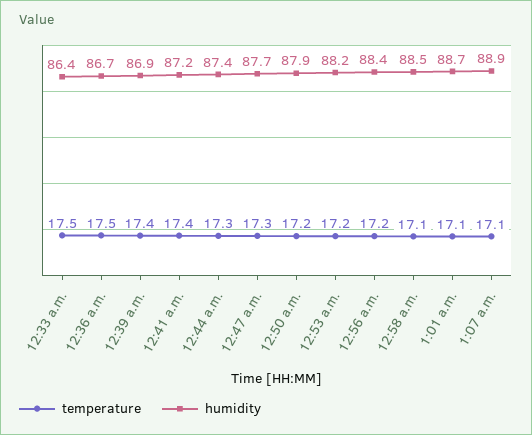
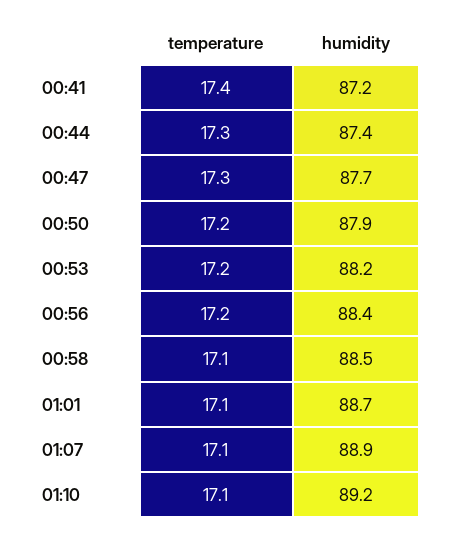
temperature, 12:33 a.m.: 17.5 -> none
humidity, 12:33 a.m.: 86.4 -> none
temperature, 12:36 a.m.: 17.5 -> none
humidity, 12:36 a.m.: 86.7 -> none
temperature, 12:39 a.m.: 17.4 -> none
humidity, 12:39 a.m.: 86.9 -> none
temperature, 01:10: none -> 17.1
humidity, 01:10: none -> 89.2

